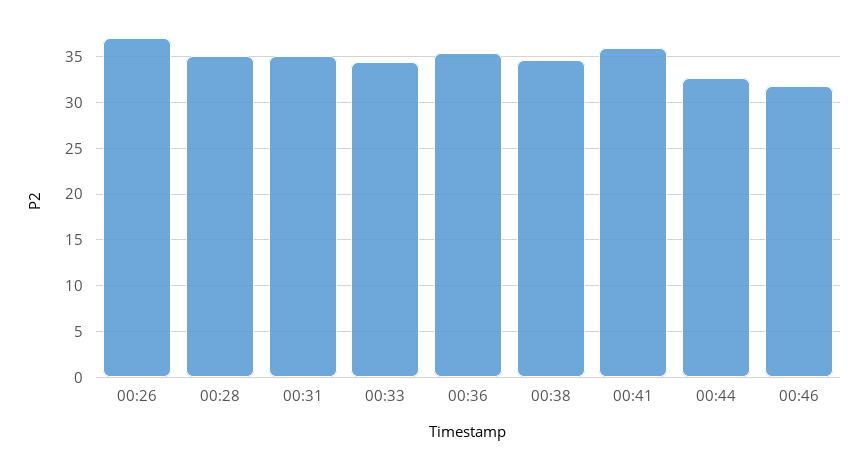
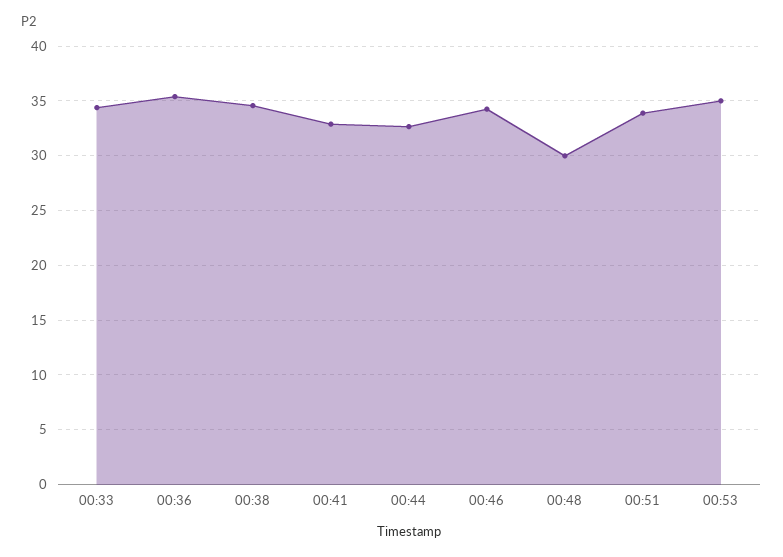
00:26: 37 -> none
00:28: 35 -> none
00:31: 35 -> none
00:41: 36 -> 33
00:46: 32 -> 34
00:48: none -> 30
00:51: none -> 34
00:53: none -> 35

